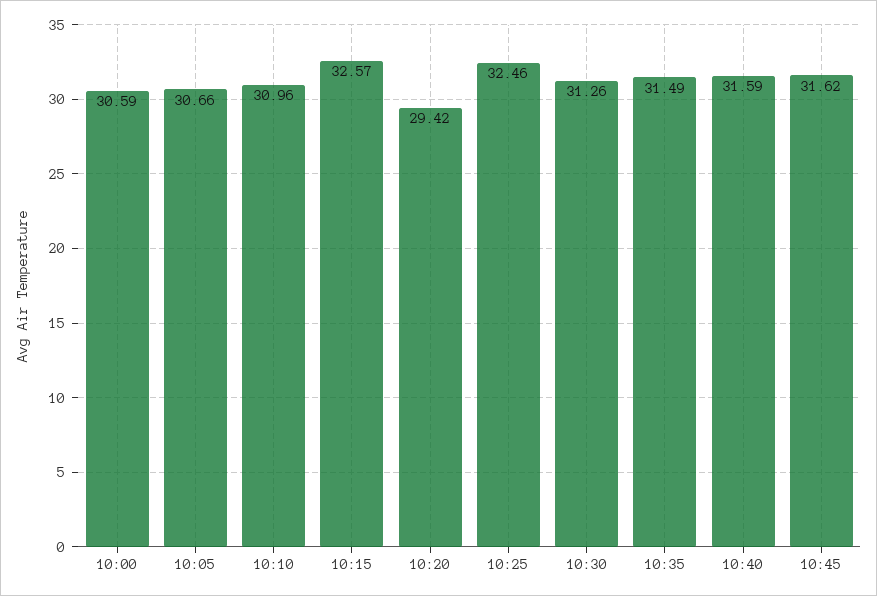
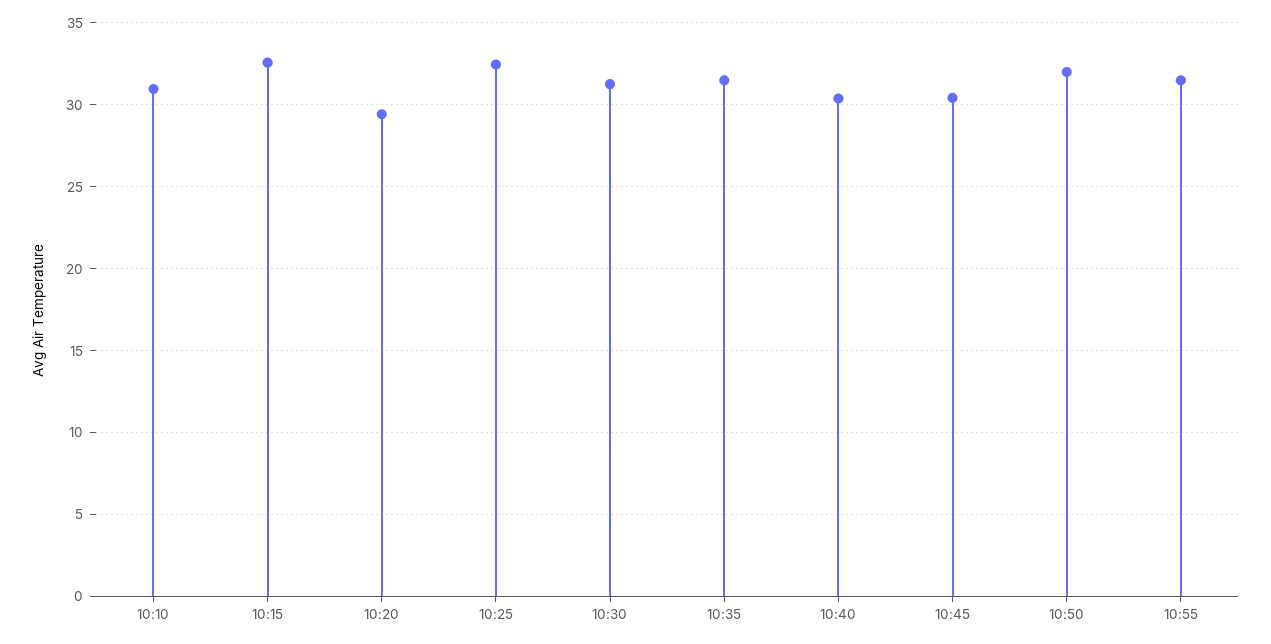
10:00: 30.59 -> none
10:05: 30.66 -> none
10:40: 31.59 -> 30.5
10:45: 31.62 -> 30.5
10:50: none -> 32
10:55: none -> 31.5

